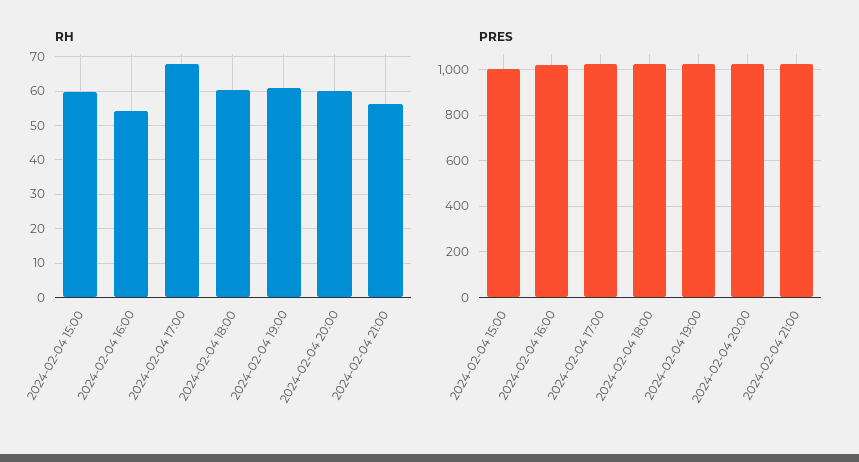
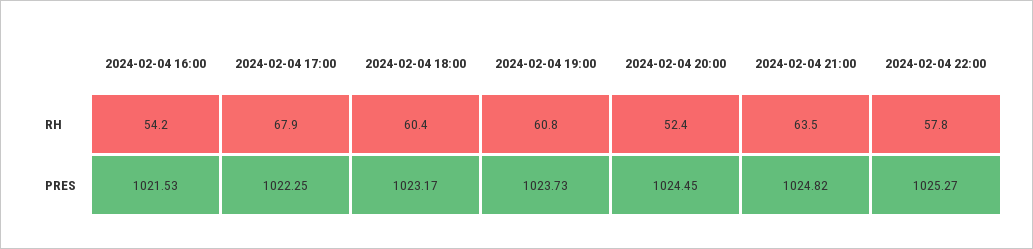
RH, 2024-02-04 15:00: 60 -> none
RH, 2024-02-04 20:00: 60 -> 52.4
RH, 2024-02-04 21:00: 56 -> 63.5
PRES, 2024-02-04 15:00: 1000 -> none
RH, 2024-02-04 22:00: none -> 57.8
PRES, 2024-02-04 22:00: none -> 1025.27

